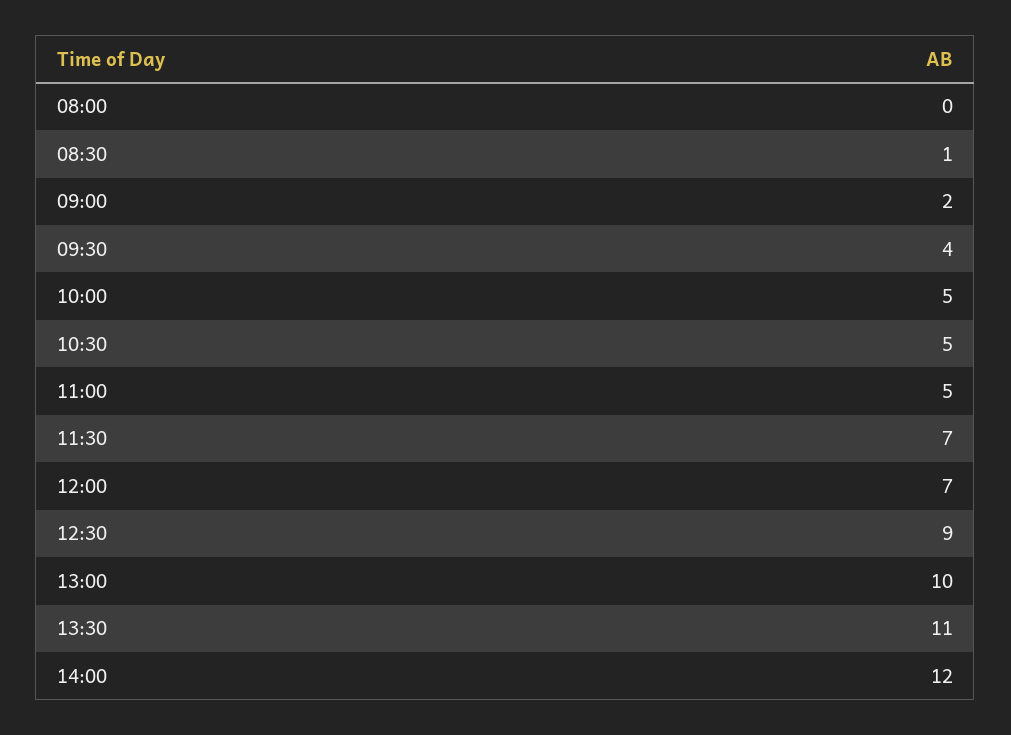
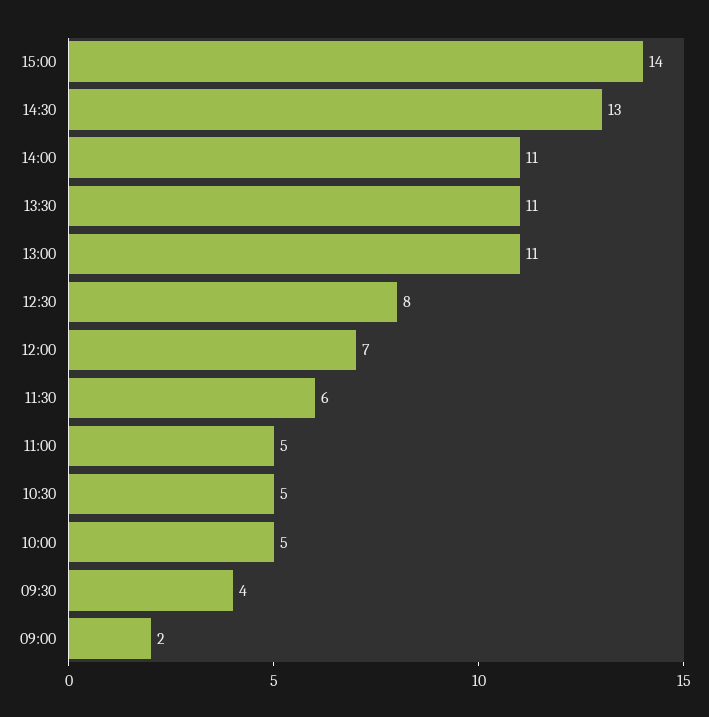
08:00: 0 -> none
08:30: 1 -> none
11:30: 7 -> 6
12:30: 9 -> 8
13:00: 10 -> 11
14:00: 12 -> 11
15:00: none -> 14
14:30: none -> 13

